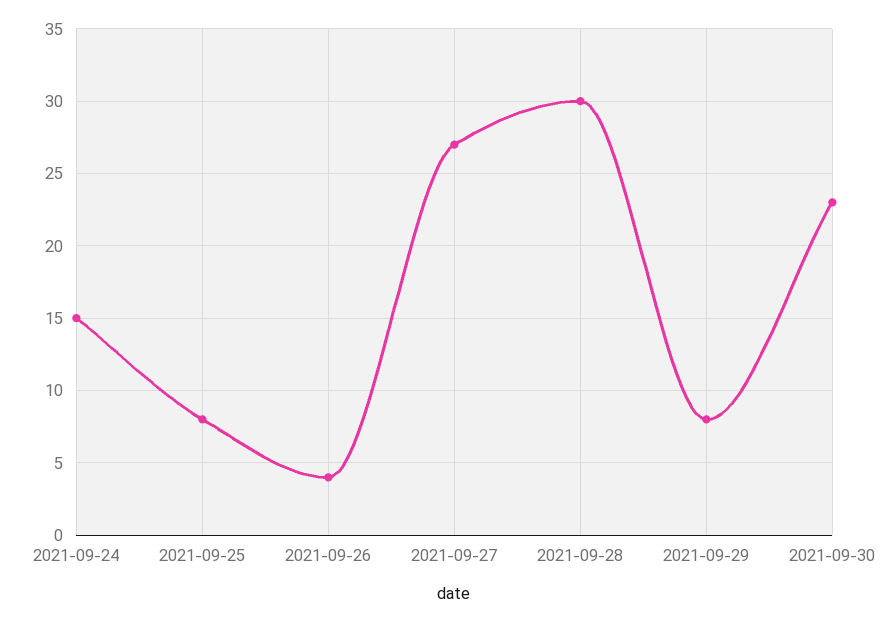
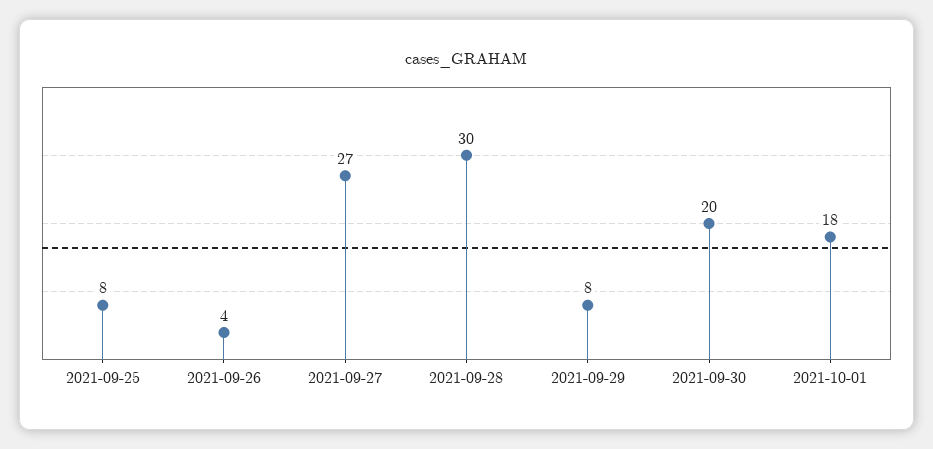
2021-09-24: 15 -> none
2021-09-30: 23 -> 20
2021-10-01: none -> 18

